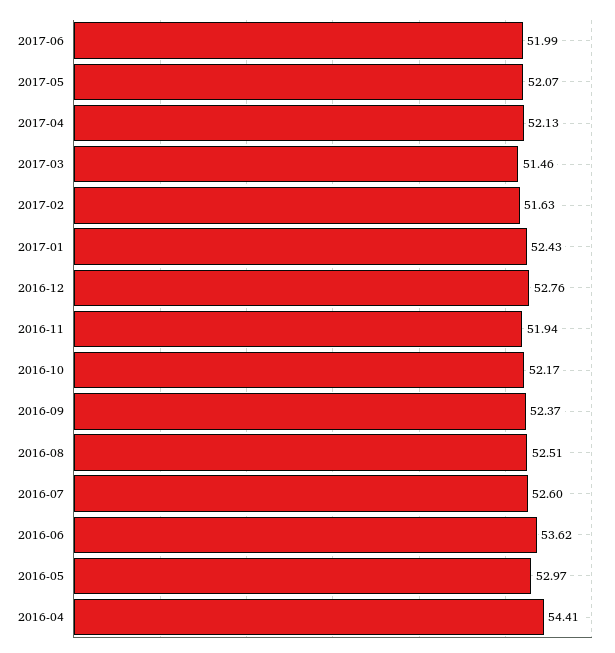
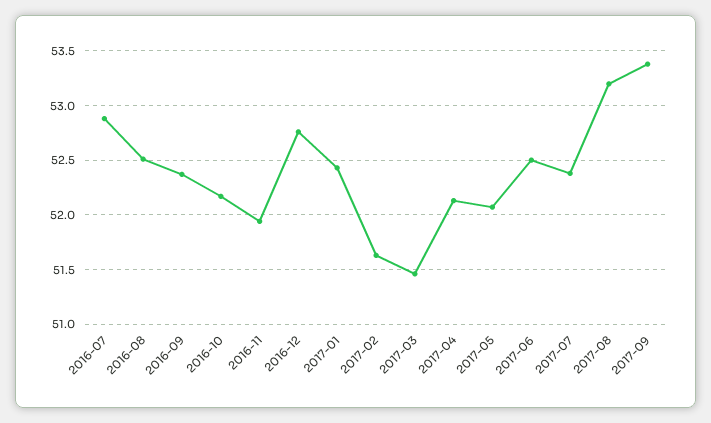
2017-06: 51.99 -> 52.5
2016-07: 52.6 -> 52.9
2016-06: 53.62 -> none
2016-05: 52.97 -> none
2016-04: 54.41 -> none
2017-07: none -> 52.4
2017-08: none -> 53.2
2017-09: none -> 53.4

